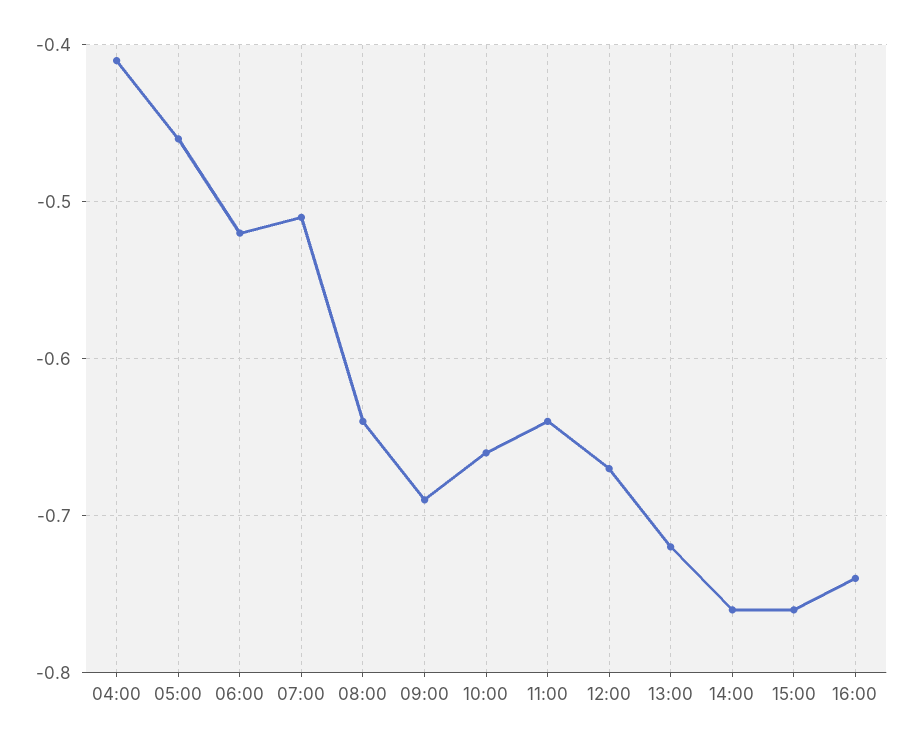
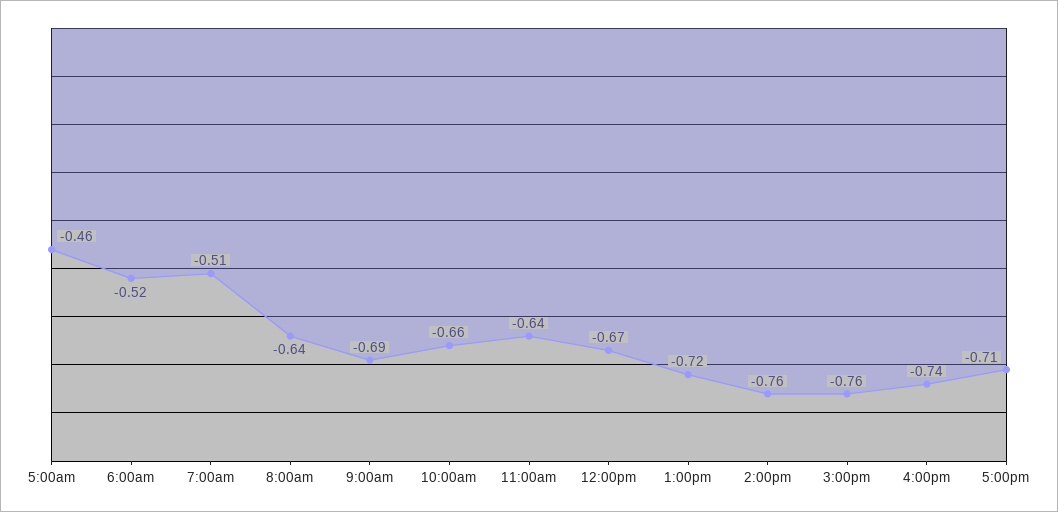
04:00: -0.41 -> none
5:00pm: none -> -0.71

